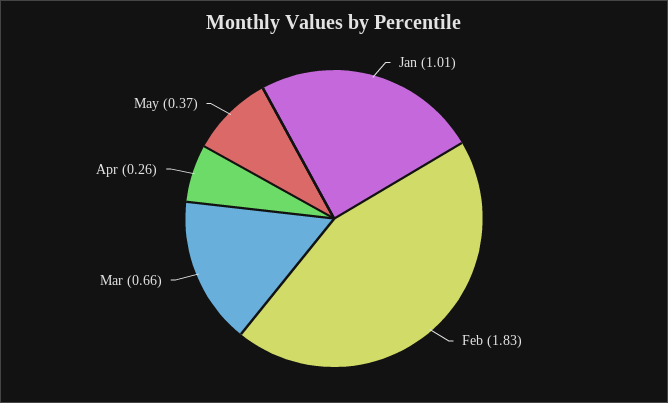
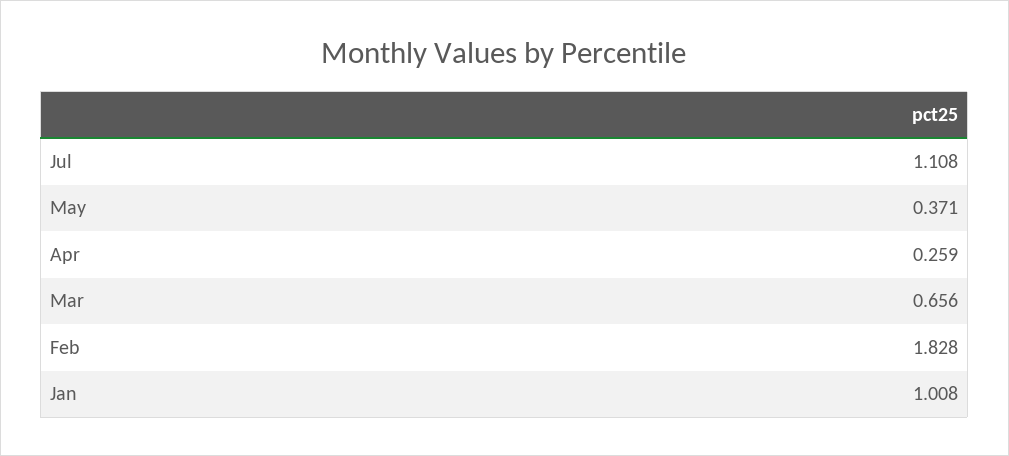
Jul: none -> 1.108

